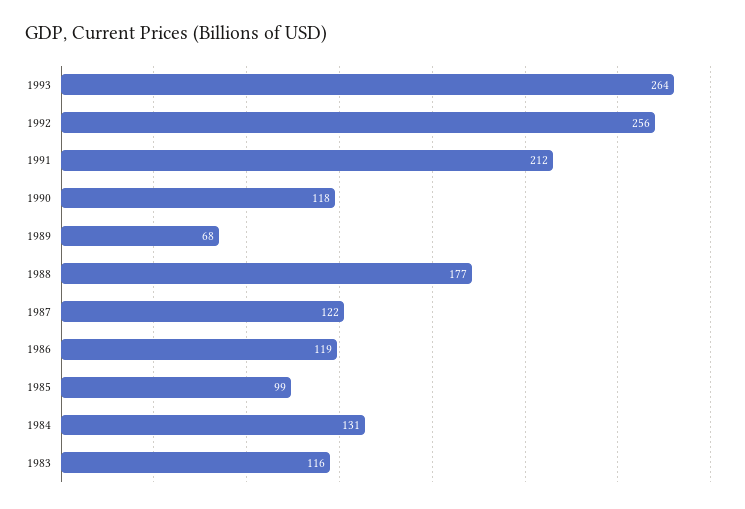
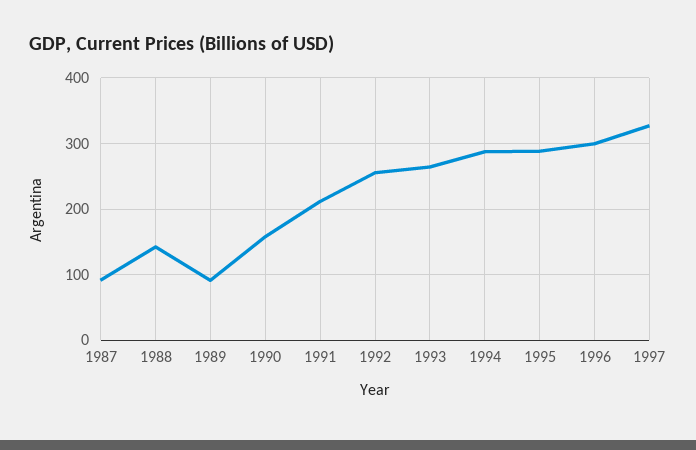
1990: 118 -> 160
1989: 68 -> 90
1988: 177 -> 140
1987: 122 -> 90
1986: 119 -> none
1985: 99 -> none
1984: 131 -> none
1983: 116 -> none
1994: none -> 290
1995: none -> 290
1996: none -> 300
1997: none -> 330

